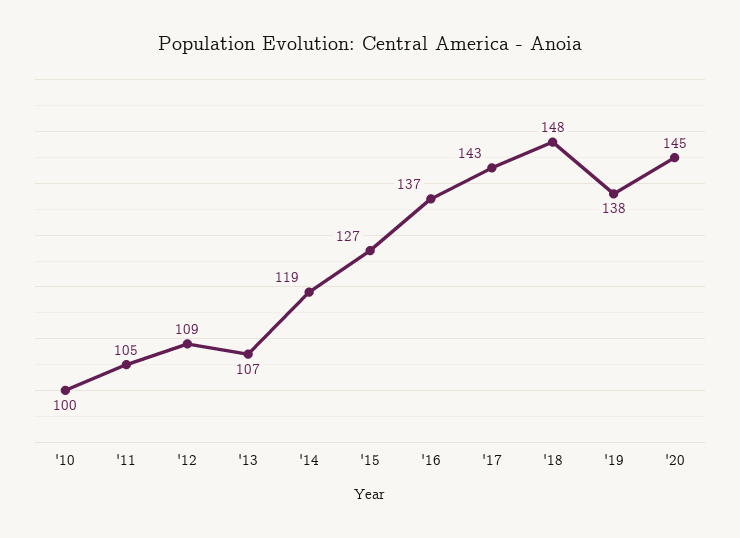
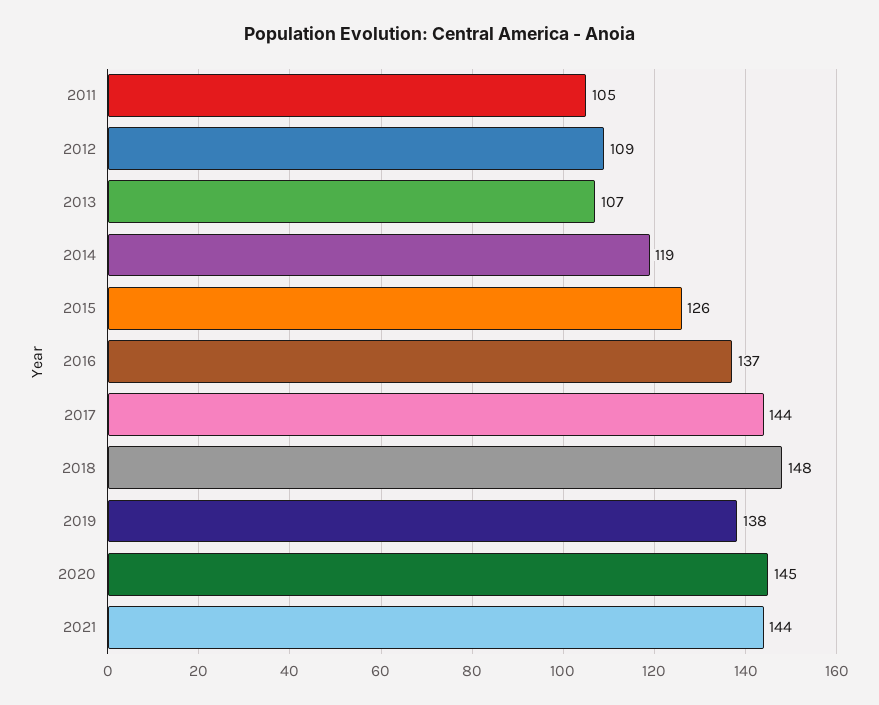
'10: 100 -> none
'15: 127 -> 126
'17: 143 -> 144
2021: none -> 144

